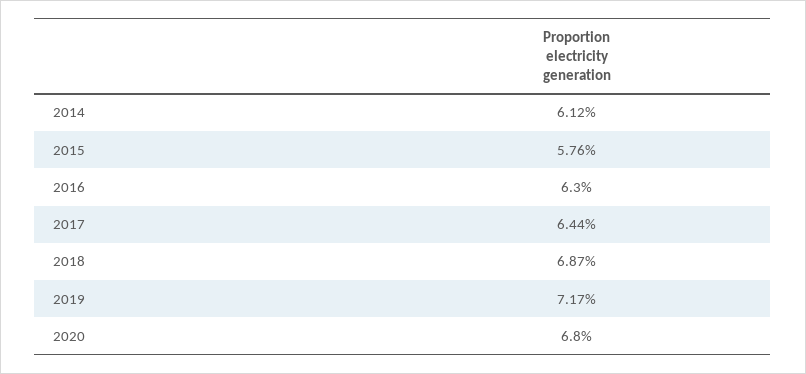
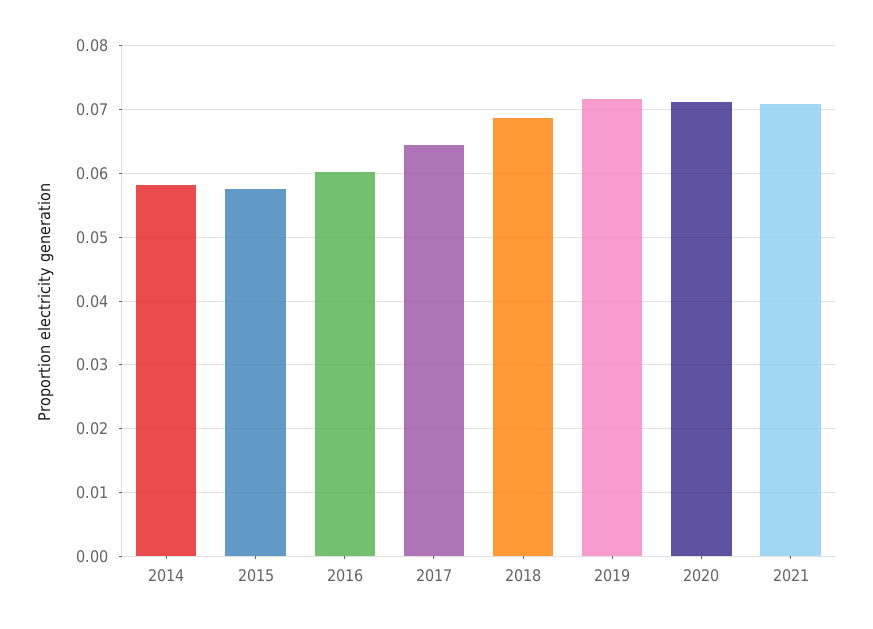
2014: 0.0612 -> 0.058
2016: 0.063 -> 0.06
2020: 0.068 -> 0.071
2021: none -> 0.071

